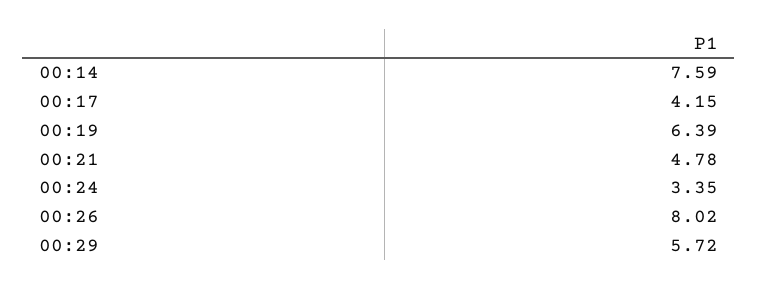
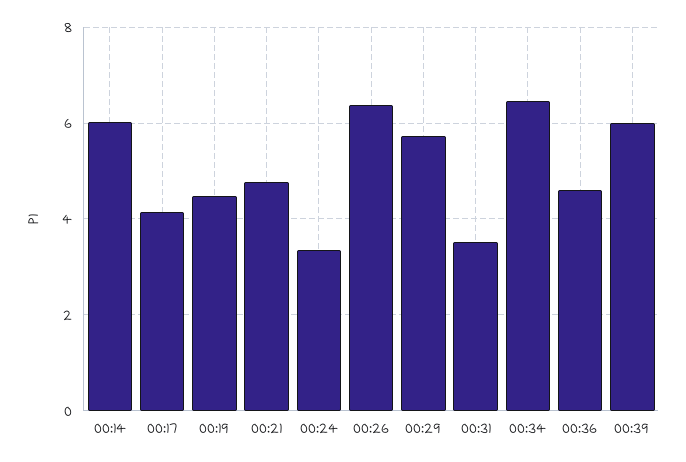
00:14: 7.59 -> 6
00:19: 6.39 -> 4.4
00:26: 8.02 -> 6.4
00:31: none -> 3.6
00:34: none -> 6.4
00:36: none -> 4.6
00:39: none -> 6

